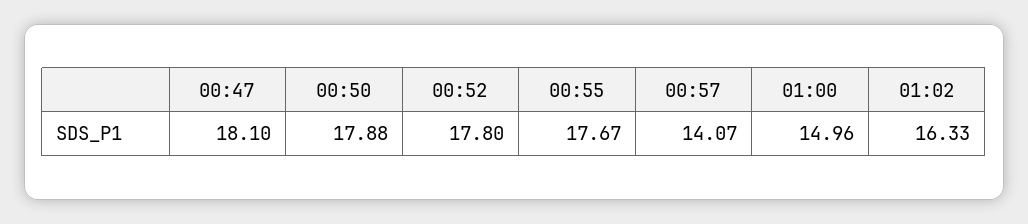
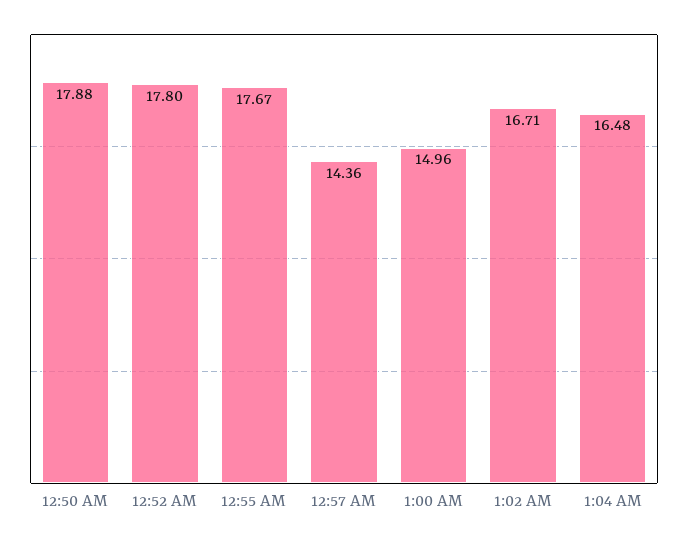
00:47: 18.1 -> none
00:57: 14.07 -> 14.36
01:02: 16.33 -> 16.71
1:04 AM: none -> 16.48

